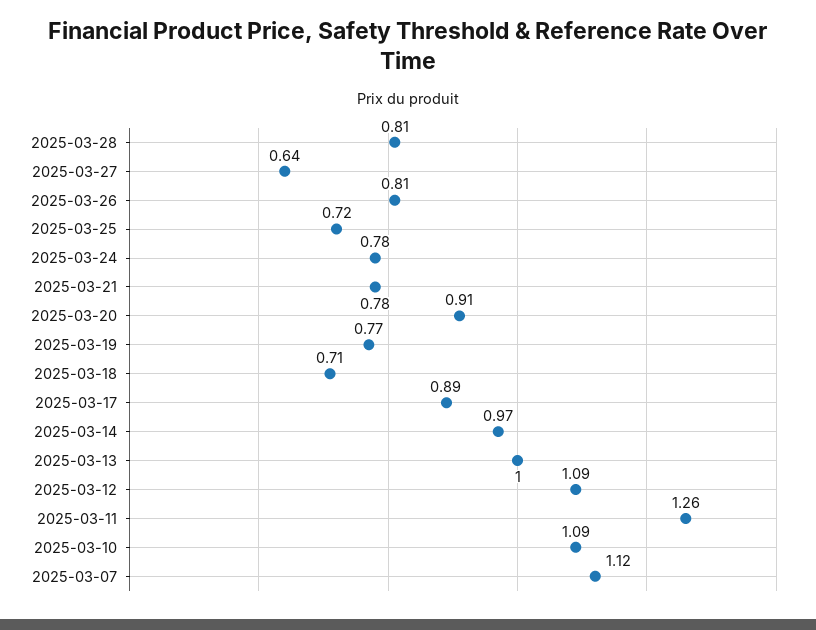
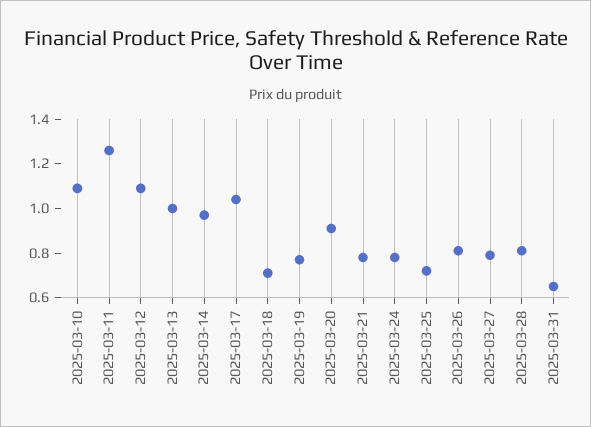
2025-03-27: 0.64 -> 0.8
2025-03-17: 0.89 -> 1.05
2025-03-07: 1.12 -> none
2025-03-31: none -> 0.65

